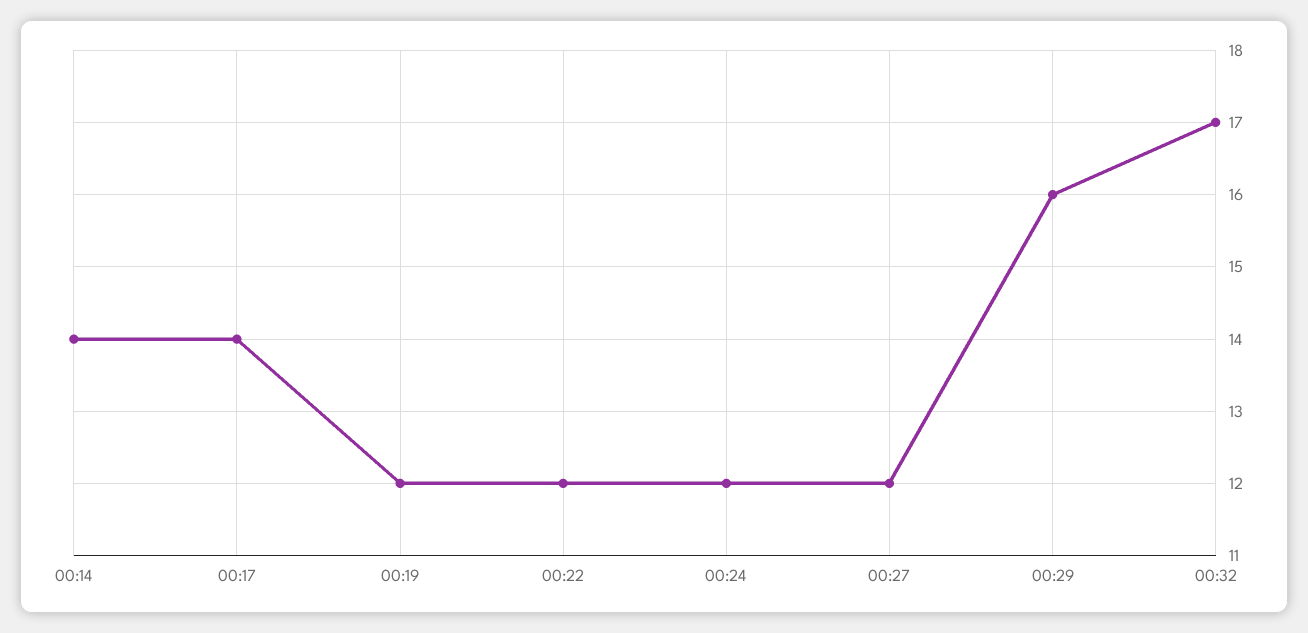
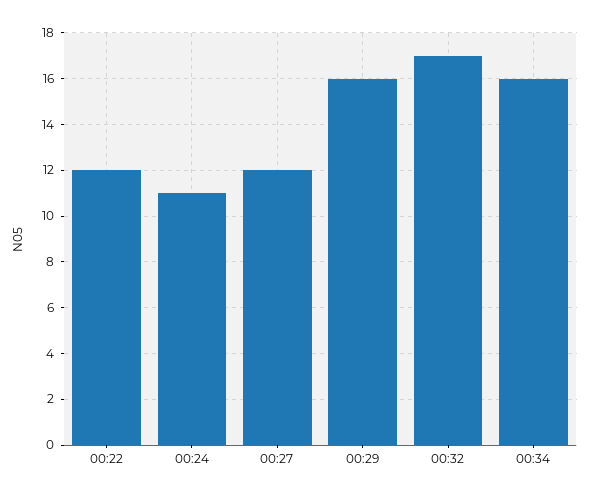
00:14: 14 -> none
00:17: 14 -> none
00:19: 12 -> none
00:24: 12 -> 11
00:34: none -> 16

